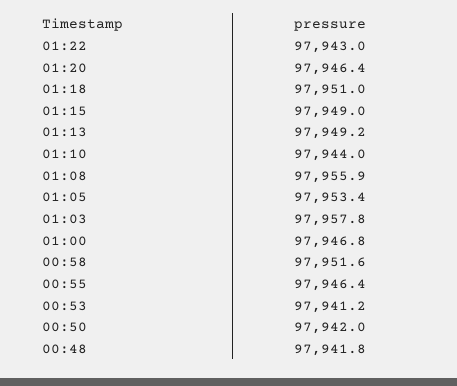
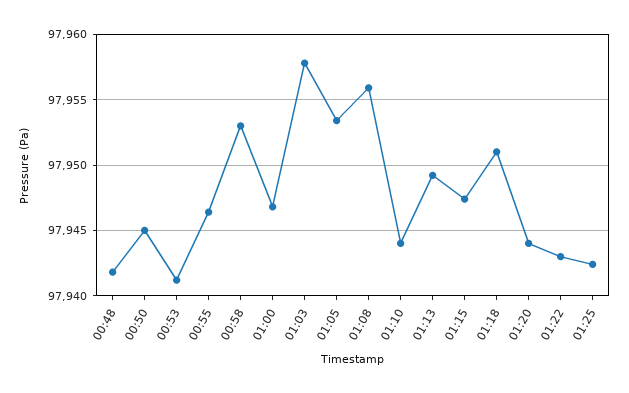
01:20: 97946.4 -> 97944
01:15: 97949 -> 97947.5
00:58: 97951.6 -> 97953
00:50: 97942 -> 97945
01:25: none -> 97942.5

